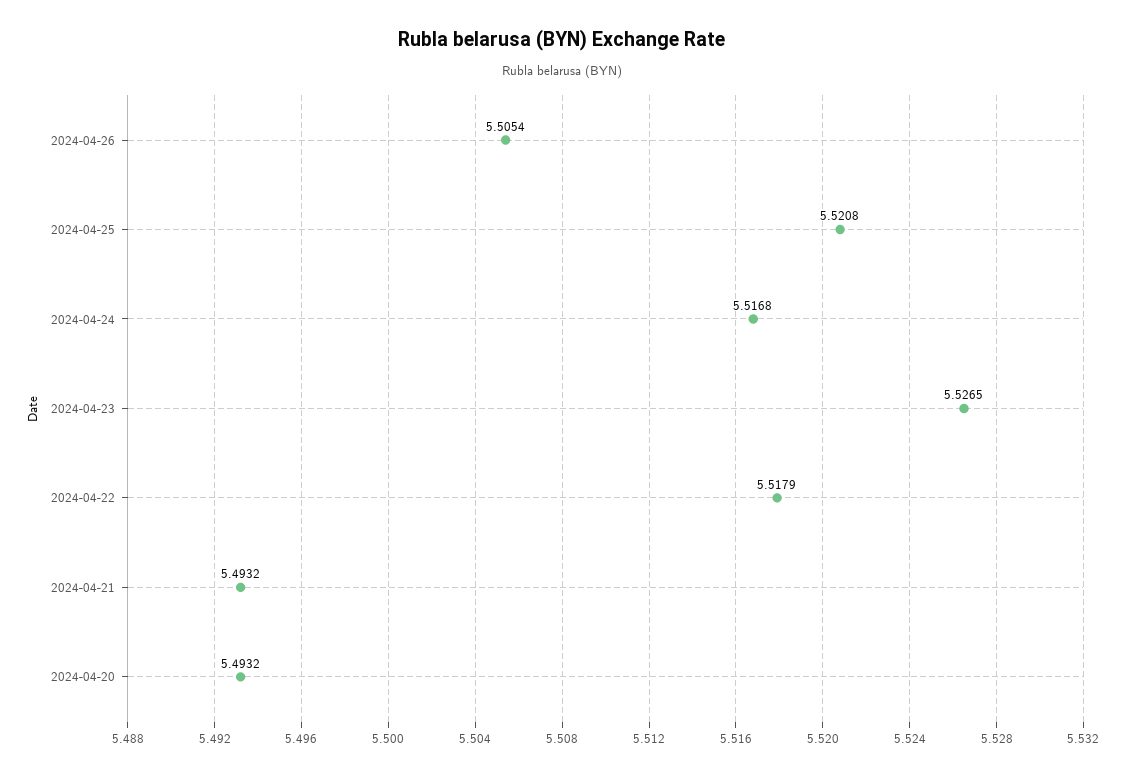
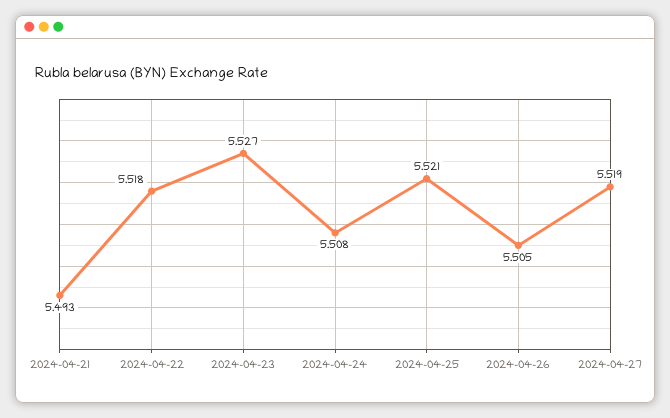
2024-04-24: 5.5168 -> 5.508
2024-04-20: 5.4932 -> none
2024-04-27: none -> 5.519

